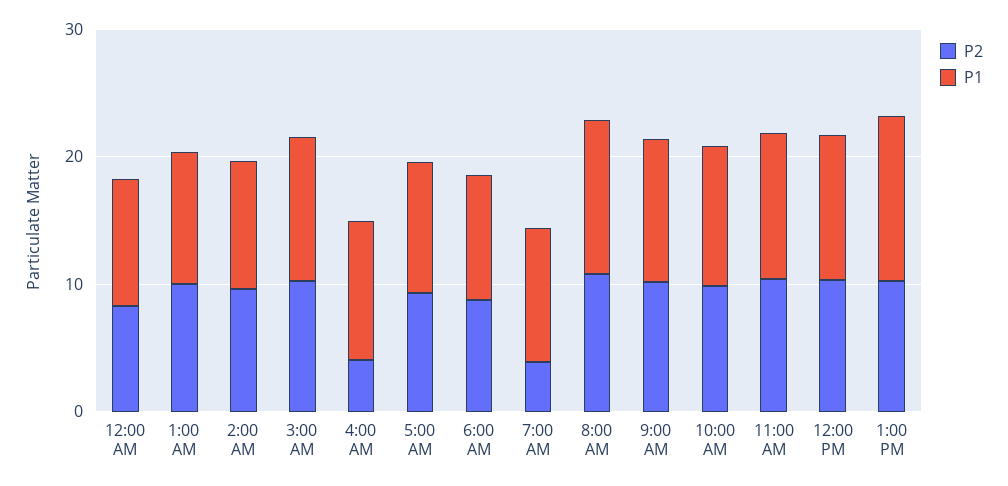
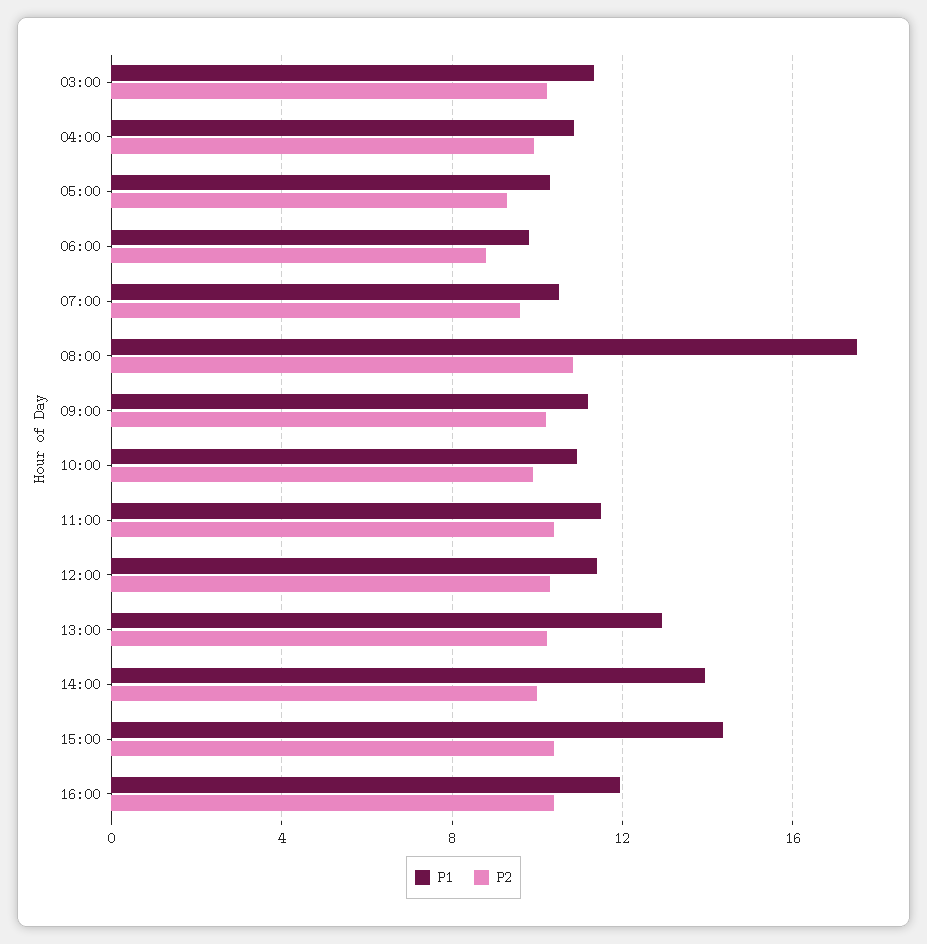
P2, 12:00 AM: 8 -> none
P1, 12:00 AM: 10 -> none
P2, 1:00 AM: 10 -> none
P1, 1:00 AM: 10 -> none
P2, 2:00 AM: 10 -> none
P1, 2:00 AM: 10 -> none
P2, 4:00 AM: 4 -> 10
P2, 7:00 AM: 4 -> 9.5
P1, 8:00 AM: 12 -> 17.5
P1, 14:00: none -> 14
P2, 14:00: none -> 10
P1, 15:00: none -> 14.5
P2, 15:00: none -> 10.5
P1, 16:00: none -> 12
P2, 16:00: none -> 10.5

